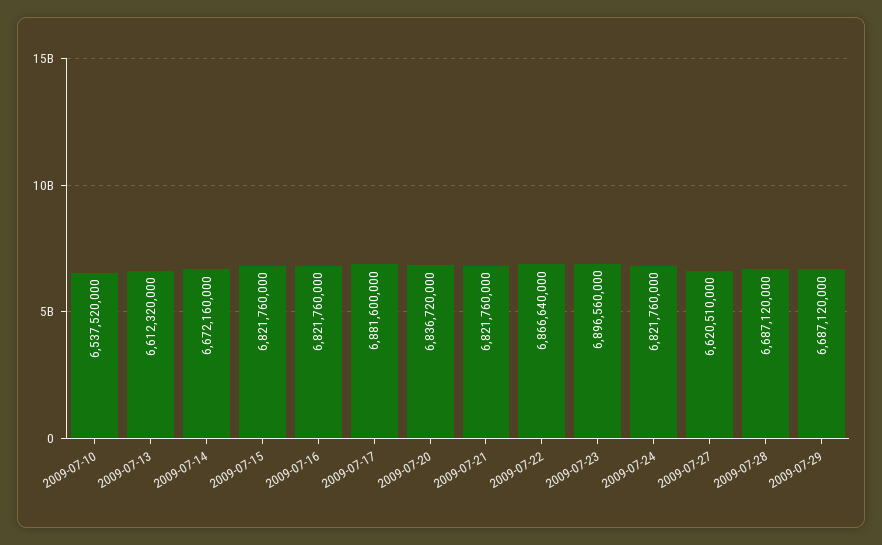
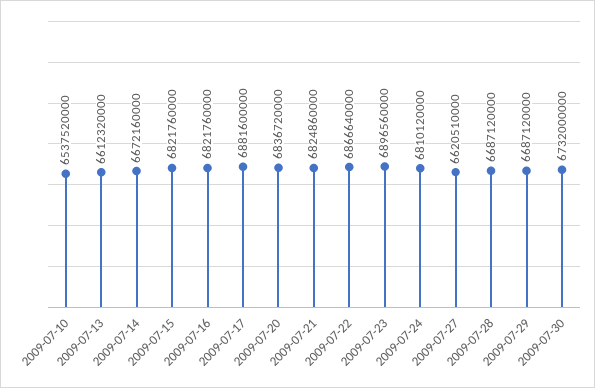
2009-07-21: 6821760000 -> 6824860000
2009-07-24: 6821760000 -> 6810120000
2009-07-30: none -> 6732000000

